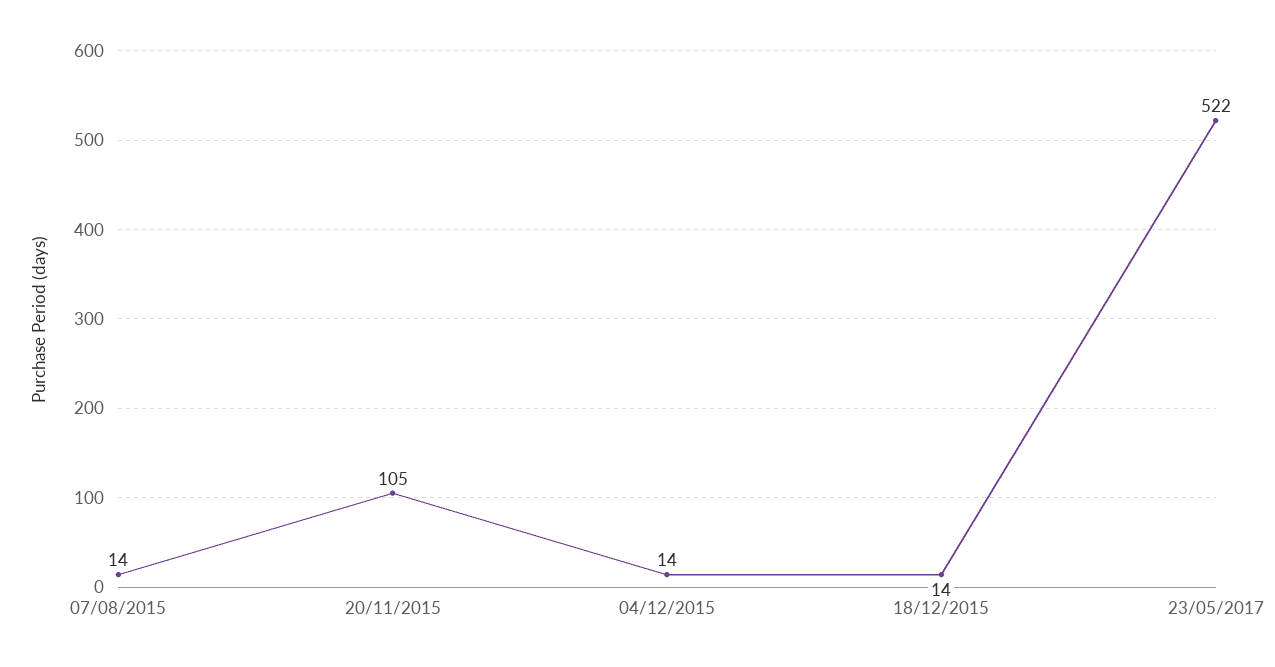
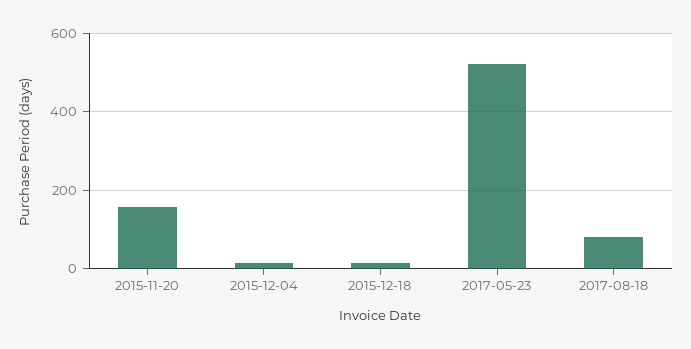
07/08/2015: 14 -> none
20/11/2015: 105 -> 160
2017-08-18: none -> 80

